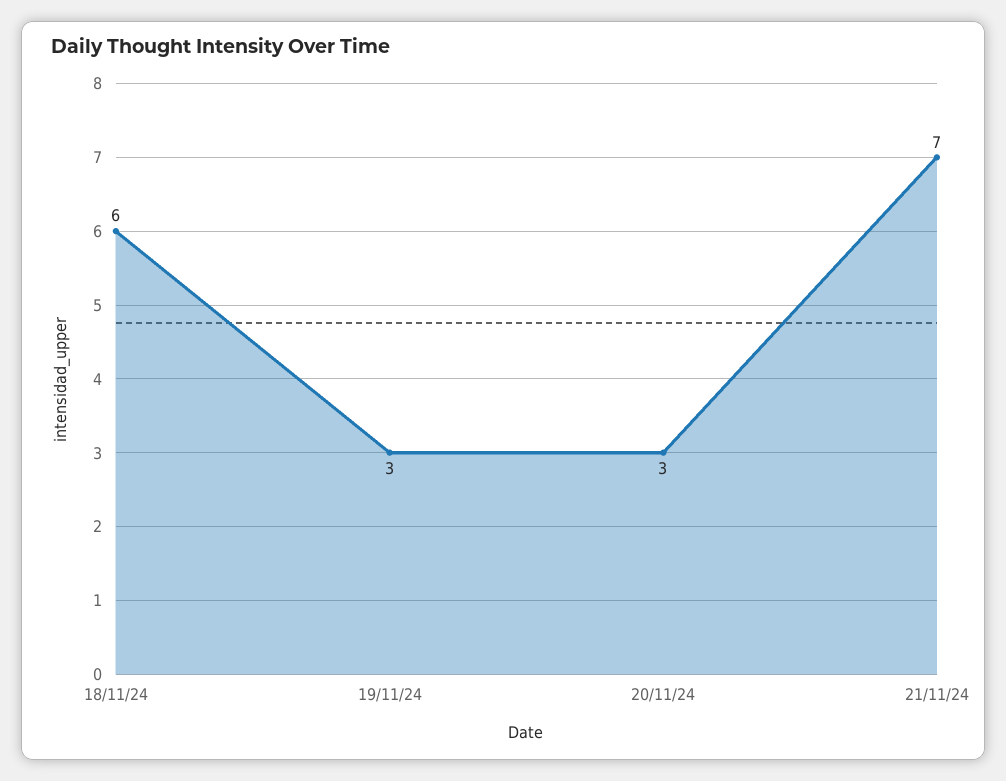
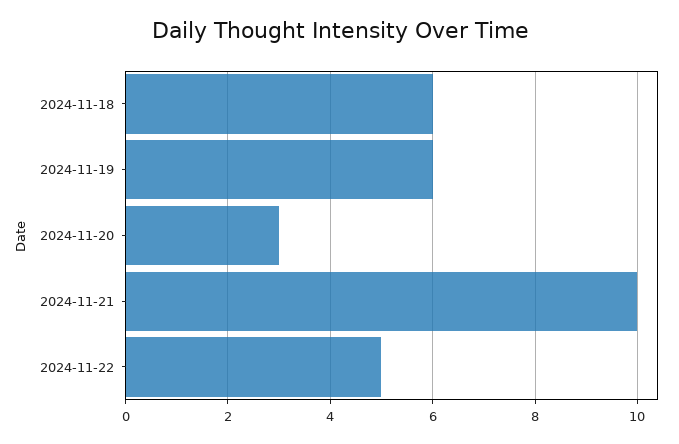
19/11/24: 3 -> 6
21/11/24: 7 -> 10
2024-11-22: none -> 5

